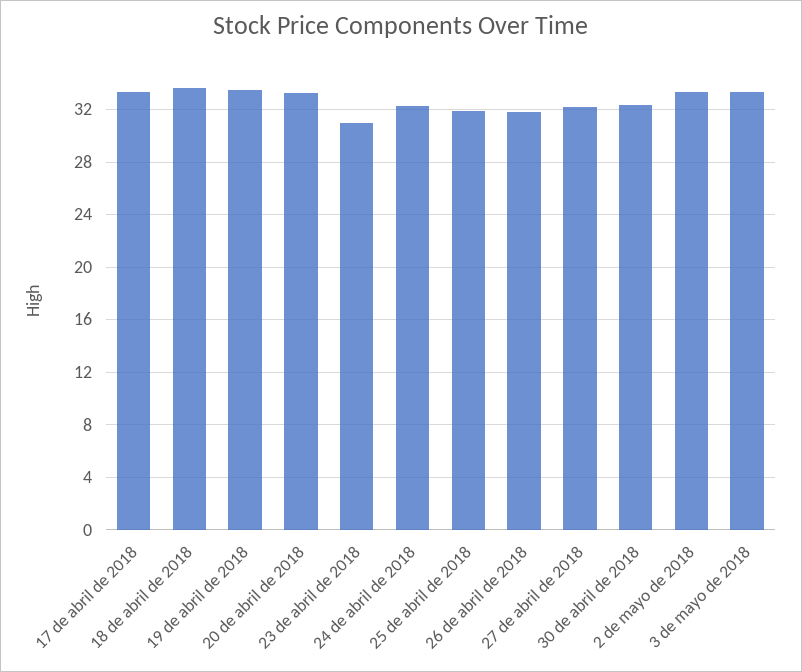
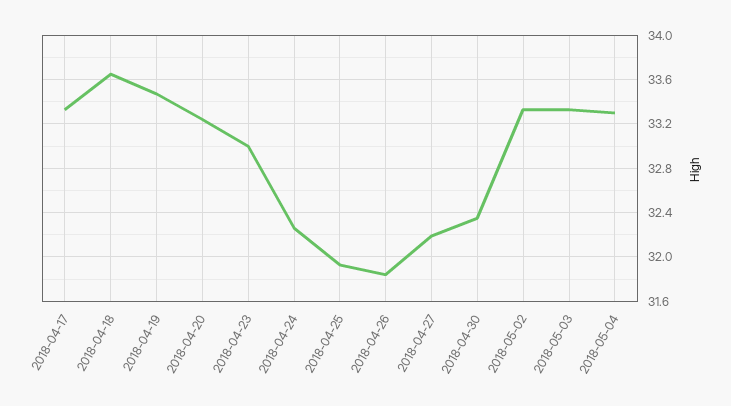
23 de abril de 2018: 31 -> 33
2018-05-04: none -> 33.3

